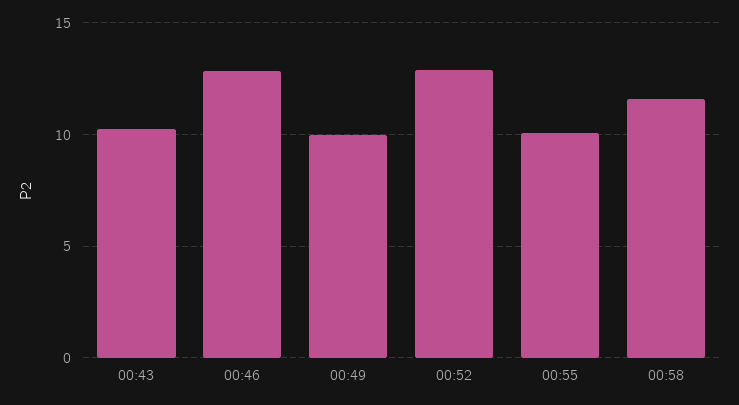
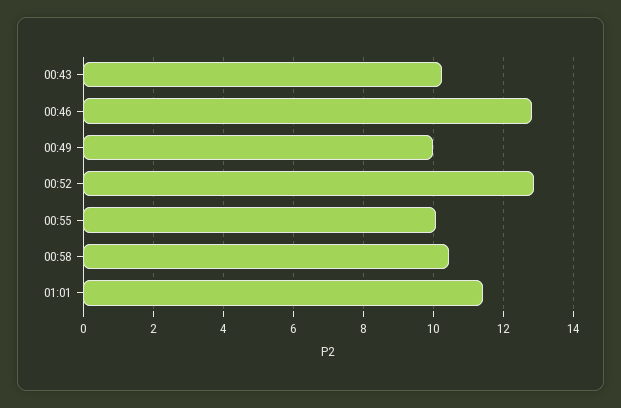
00:58: 11.5 -> 10.4
01:01: none -> 11.4

